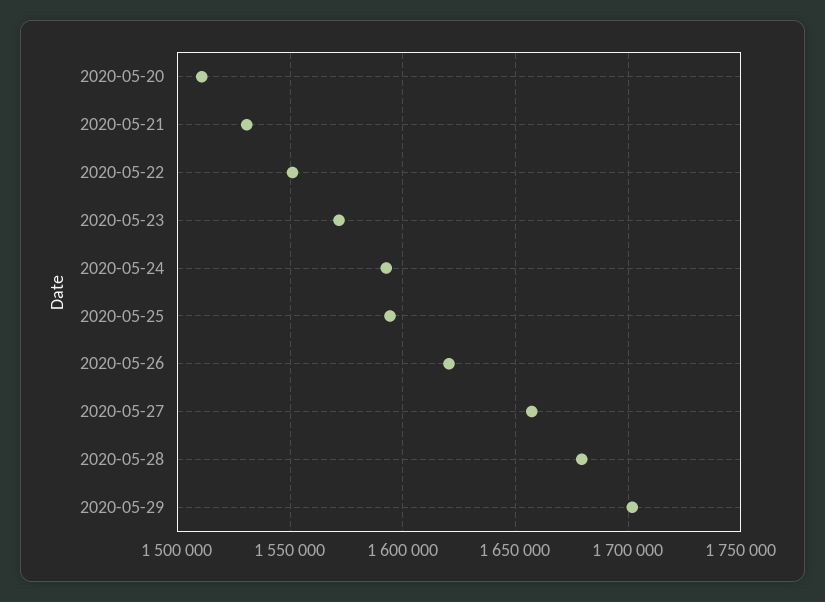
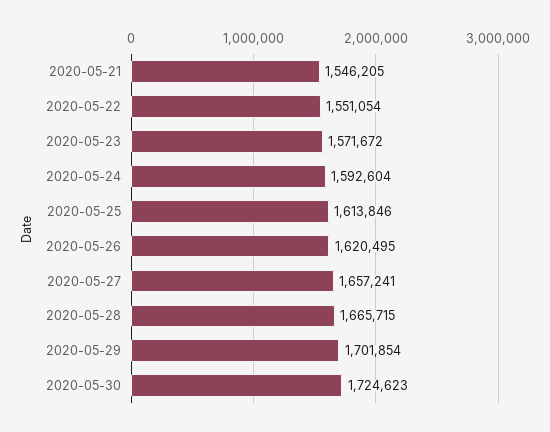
2020-05-20: 1510000 -> none
2020-05-21: 1530000 -> 1546205
2020-05-25: 1595000 -> 1613846
2020-05-28: 1680000 -> 1665715
2020-05-30: none -> 1724623

